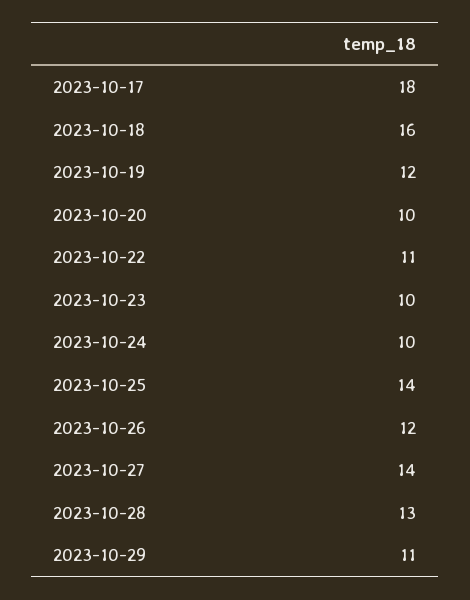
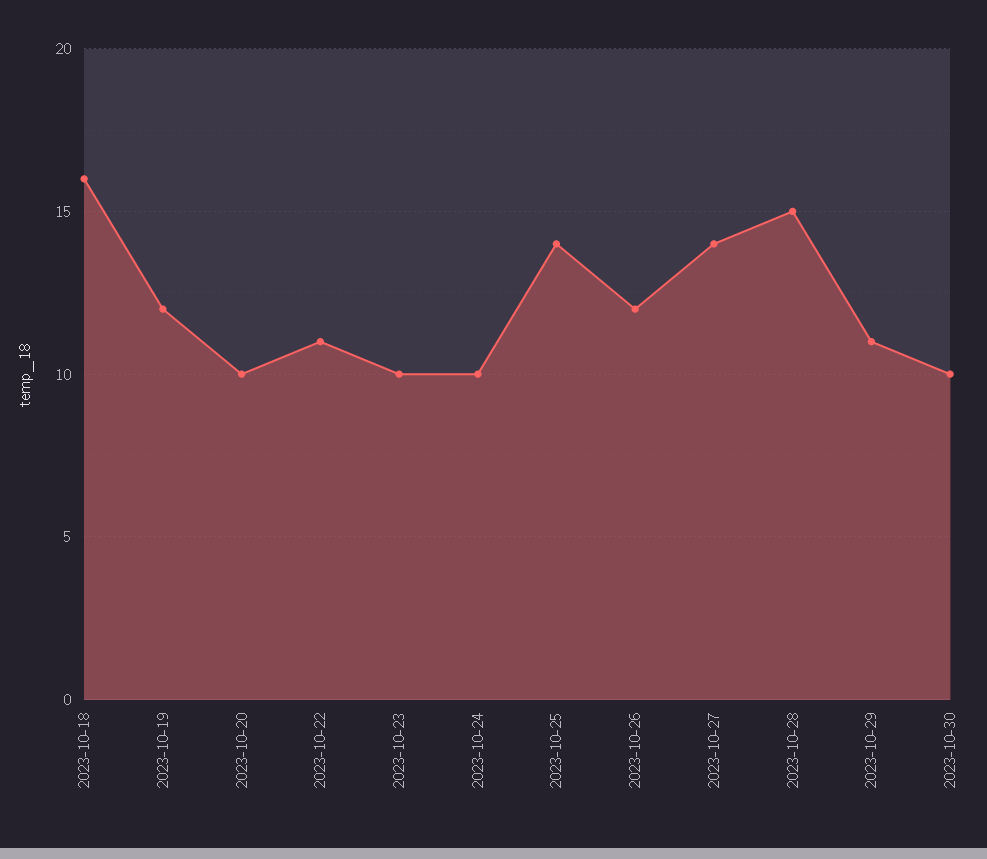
2023-10-17: 18 -> none
2023-10-28: 13 -> 15
2023-10-30: none -> 10

